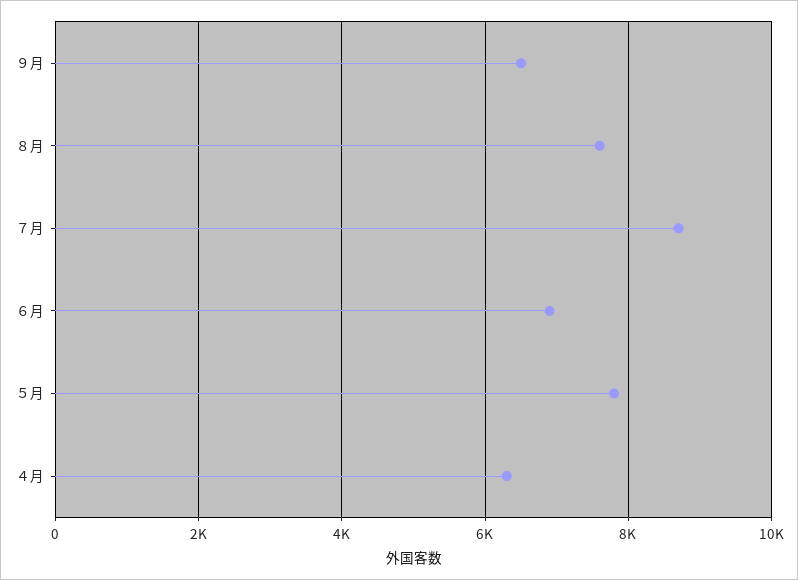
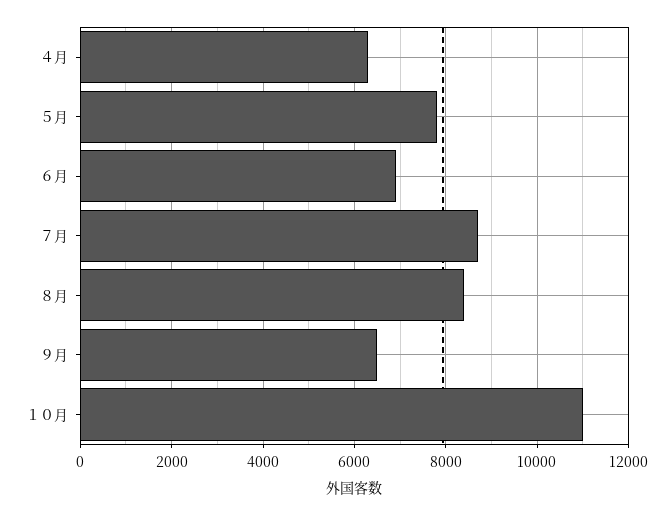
８月: 7600 -> 8400
１０月: none -> 11000

